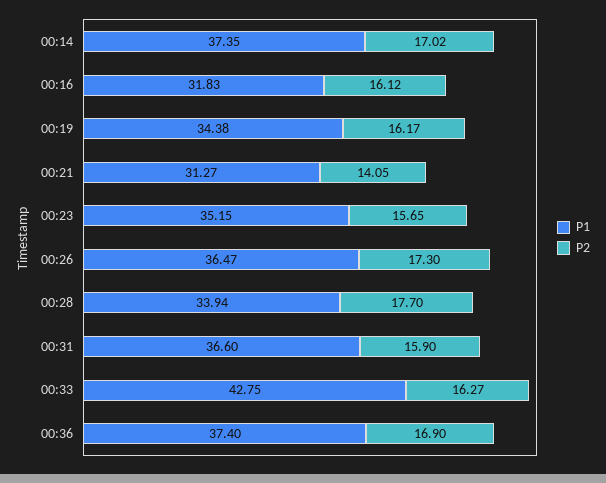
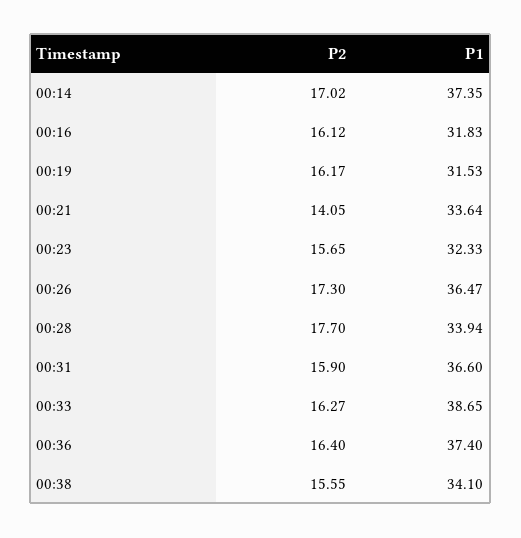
P1, 00:19: 34.38 -> 31.53
P1, 00:21: 31.27 -> 33.64
P1, 00:23: 35.15 -> 32.33
P1, 00:33: 42.75 -> 38.65
P2, 00:36: 16.9 -> 16.4
P2, 00:38: none -> 15.55
P1, 00:38: none -> 34.1

